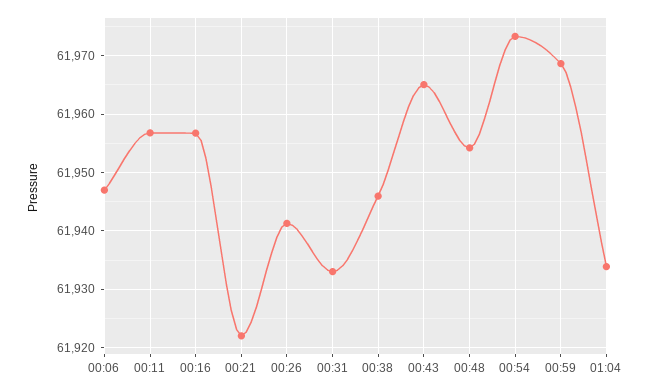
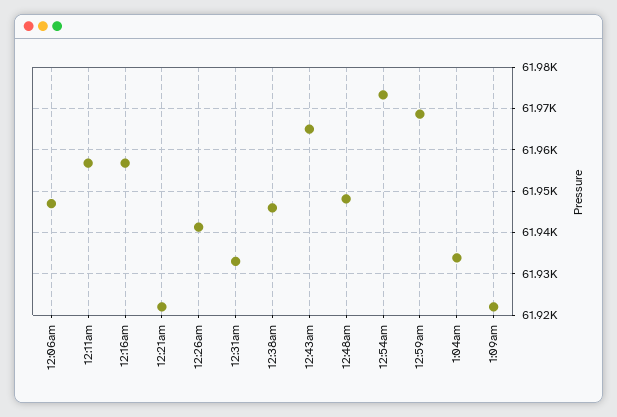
00:48: 61954 -> 61948
1:09am: none -> 61922

